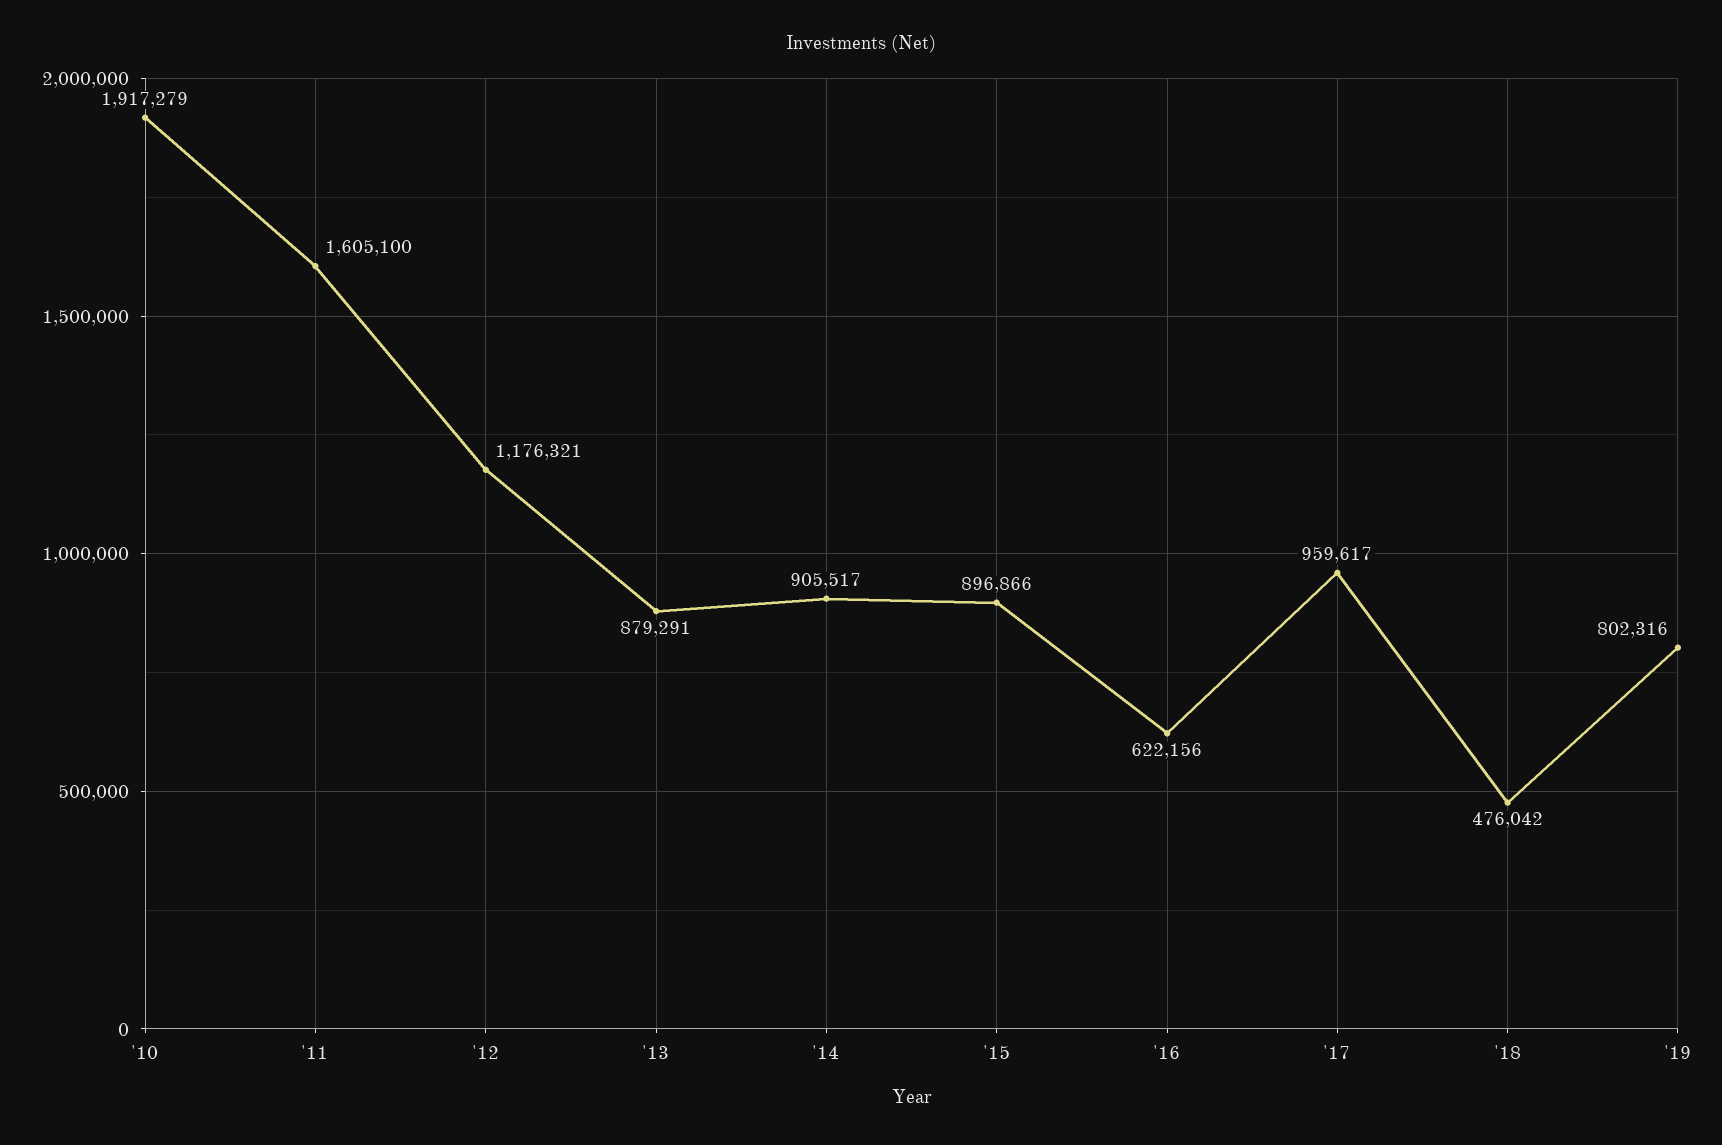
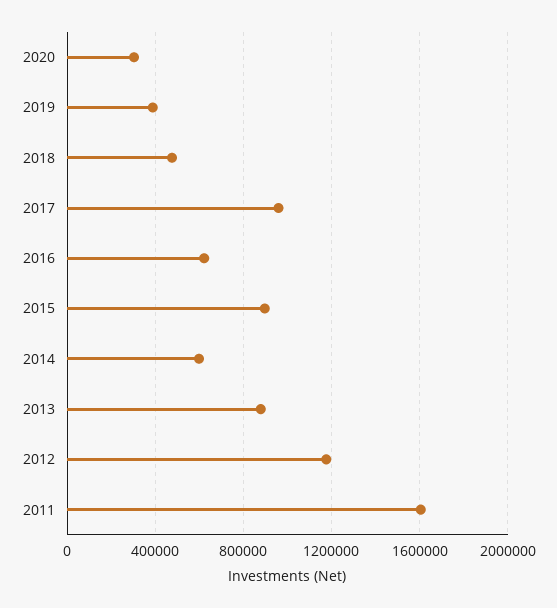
'10: 1917279 -> none
'14: 905517 -> 600000
'19: 802316 -> 400000
2020: none -> 300000

